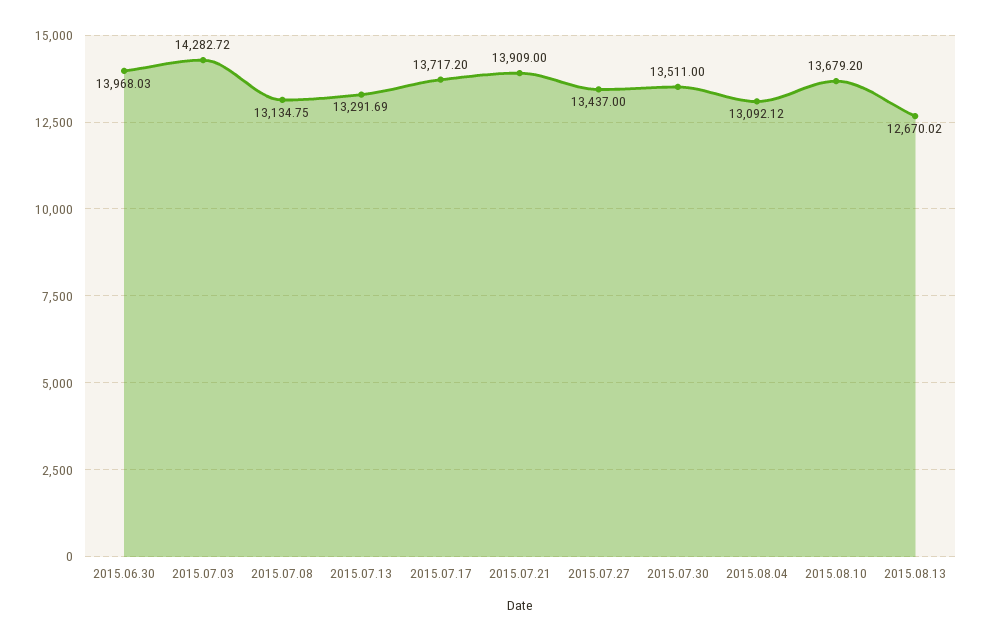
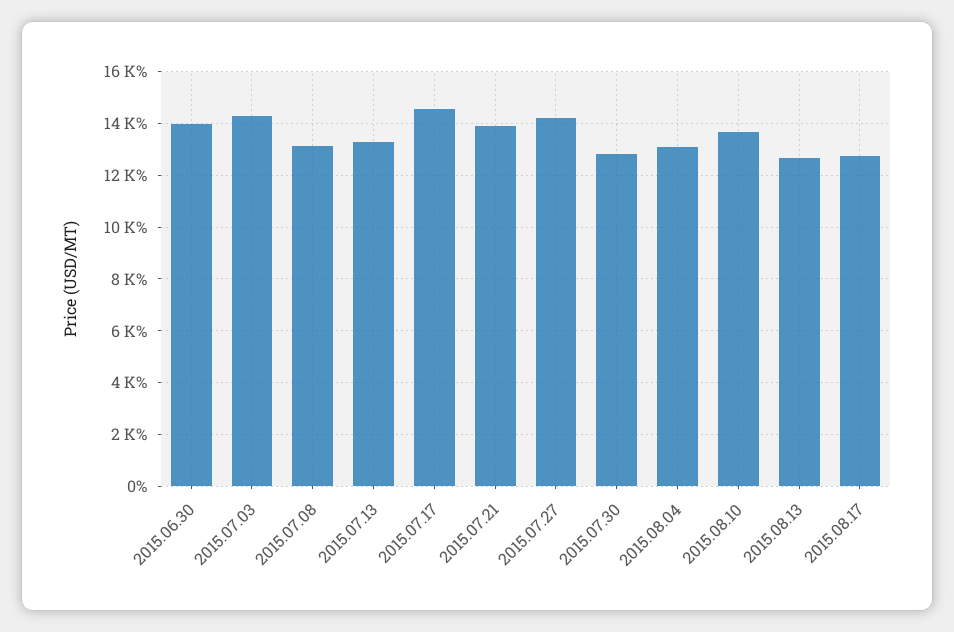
2015.07.17: 13717.2 -> 14500
2015.07.27: 13437 -> 14250
2015.07.30: 13511 -> 12750
2015.08.17: none -> 12750

